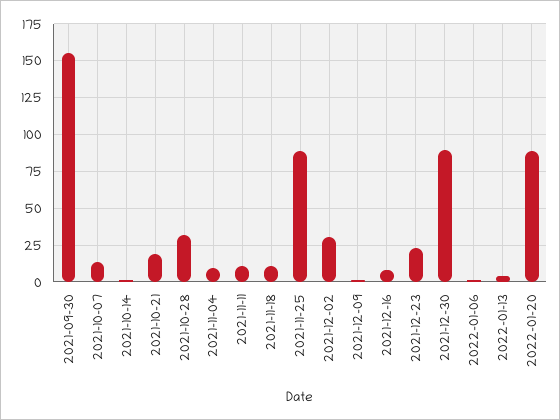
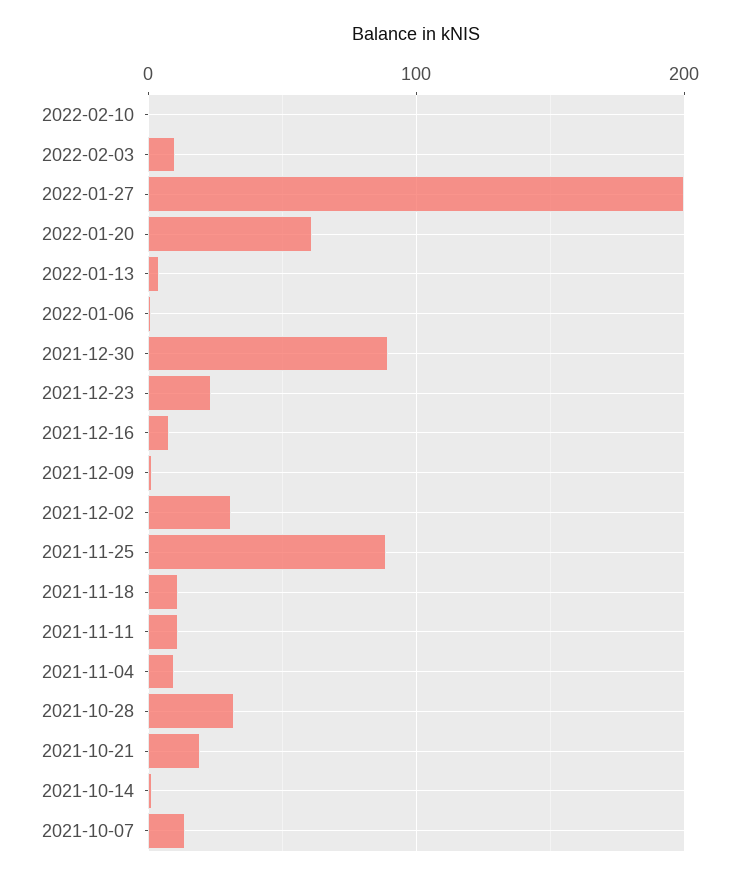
2021-09-30: 155 -> none
2022-01-20: 90 -> 60
2022-02-10: none -> 0
2022-02-03: none -> 10
2022-01-27: none -> 200

